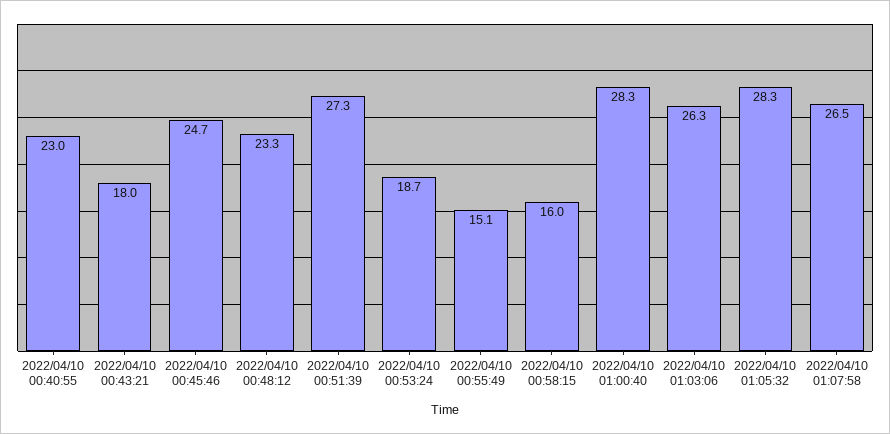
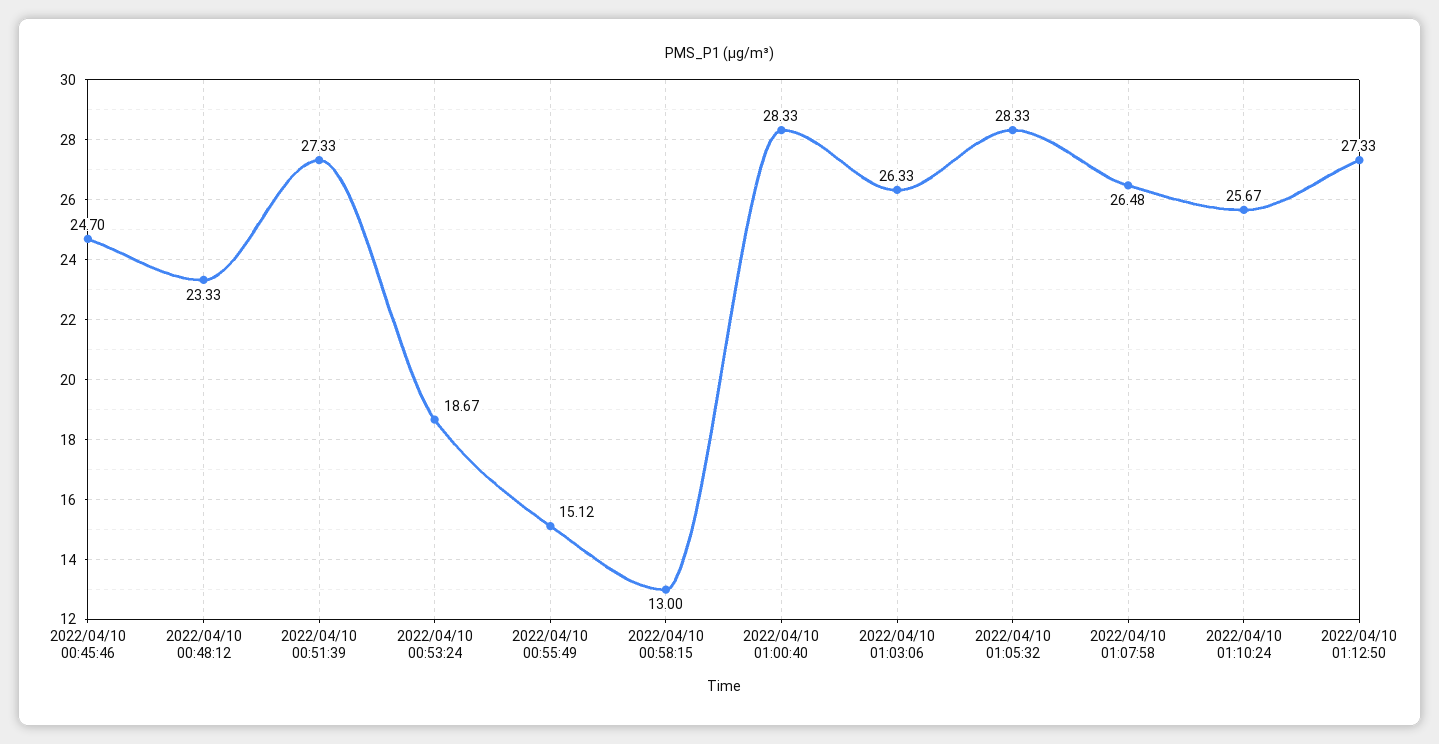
2022/04/10 00:40:55: 23 -> none
2022/04/10 00:43:21: 18 -> none
2022/04/10 00:58:15: 16 -> 13
2022/04/10 01:10:24: none -> 25.67
2022/04/10 01:12:50: none -> 27.33

